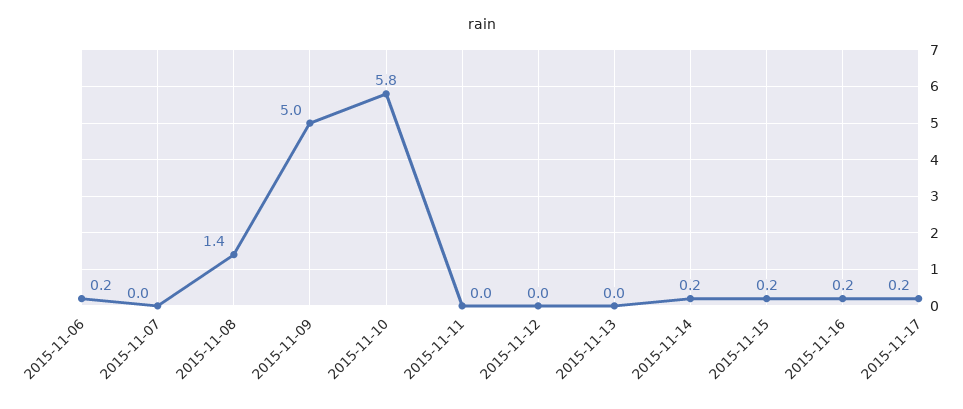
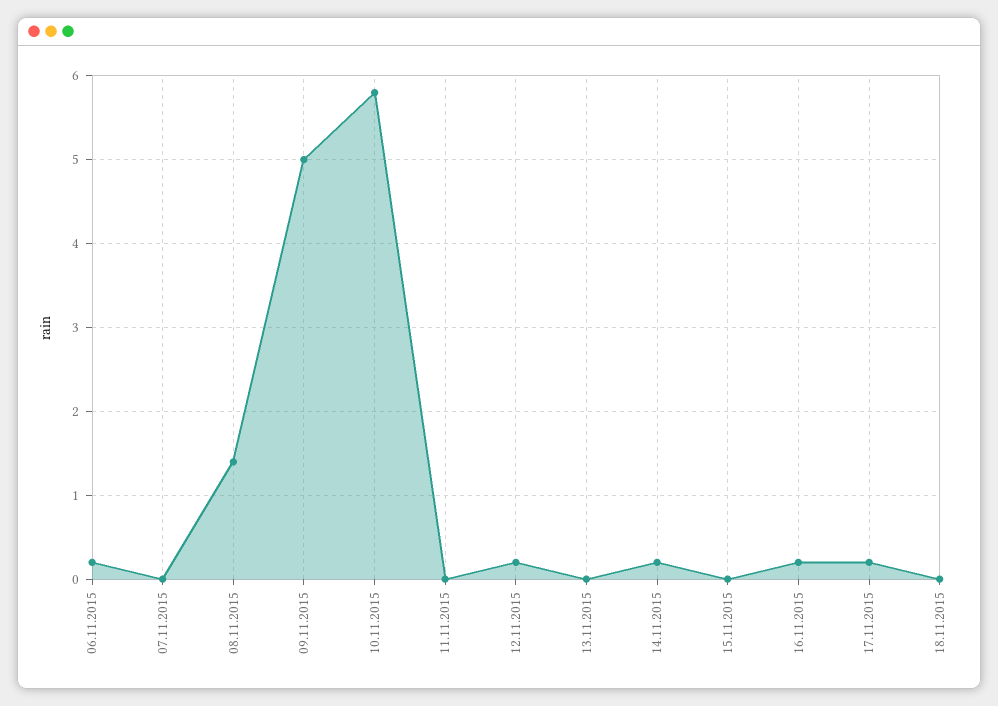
2015-11-12: 0 -> 0.2
2015-11-15: 0.2 -> 0
18.11.2015: none -> 0

